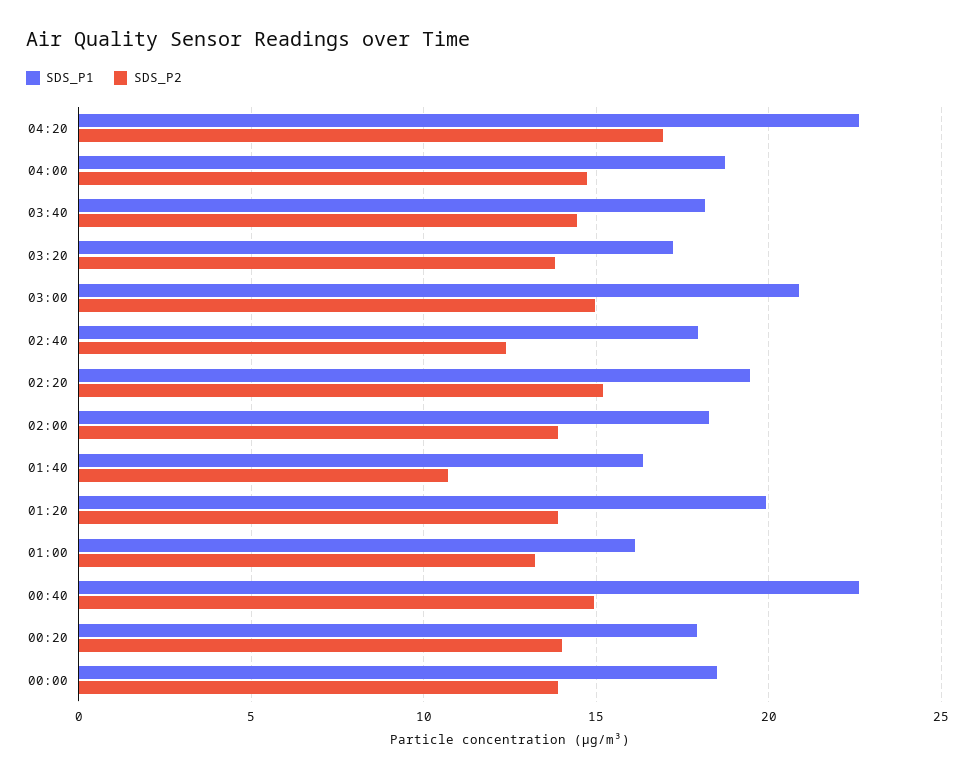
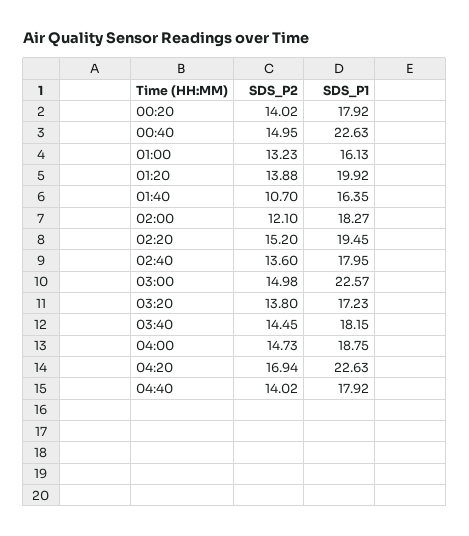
SDS_P1, 03:00: 21 -> 22.57
SDS_P2, 02:40: 12.5 -> 13.6
SDS_P2, 02:00: 14 -> 12.1
SDS_P1, 00:00: 18.5 -> none
SDS_P2, 00:00: 14 -> none
SDS_P2, 04:40: none -> 14.02
SDS_P1, 04:40: none -> 17.92

